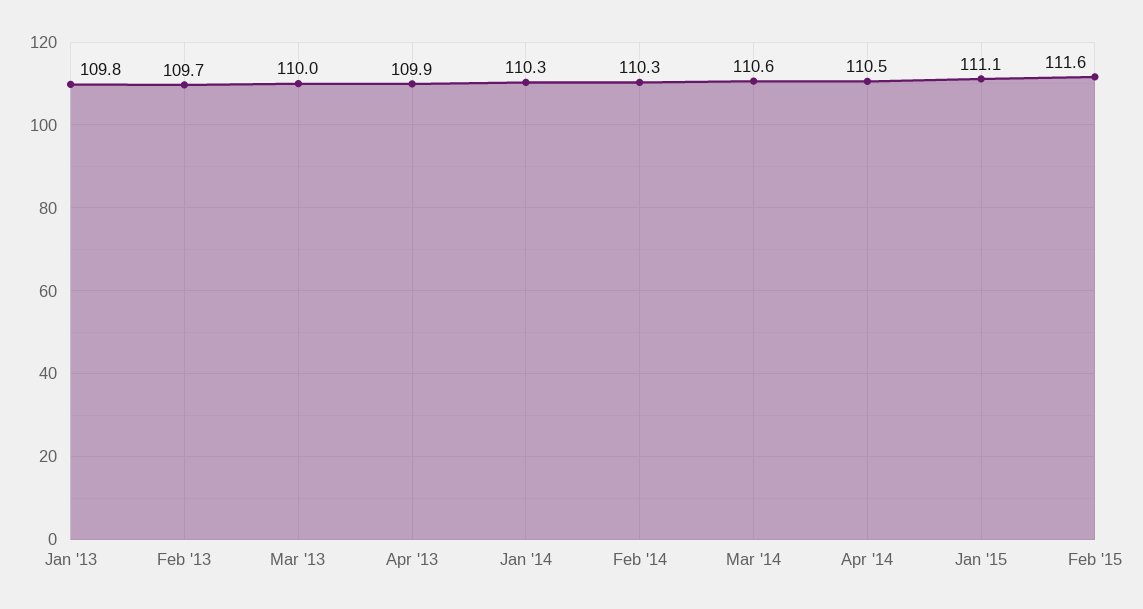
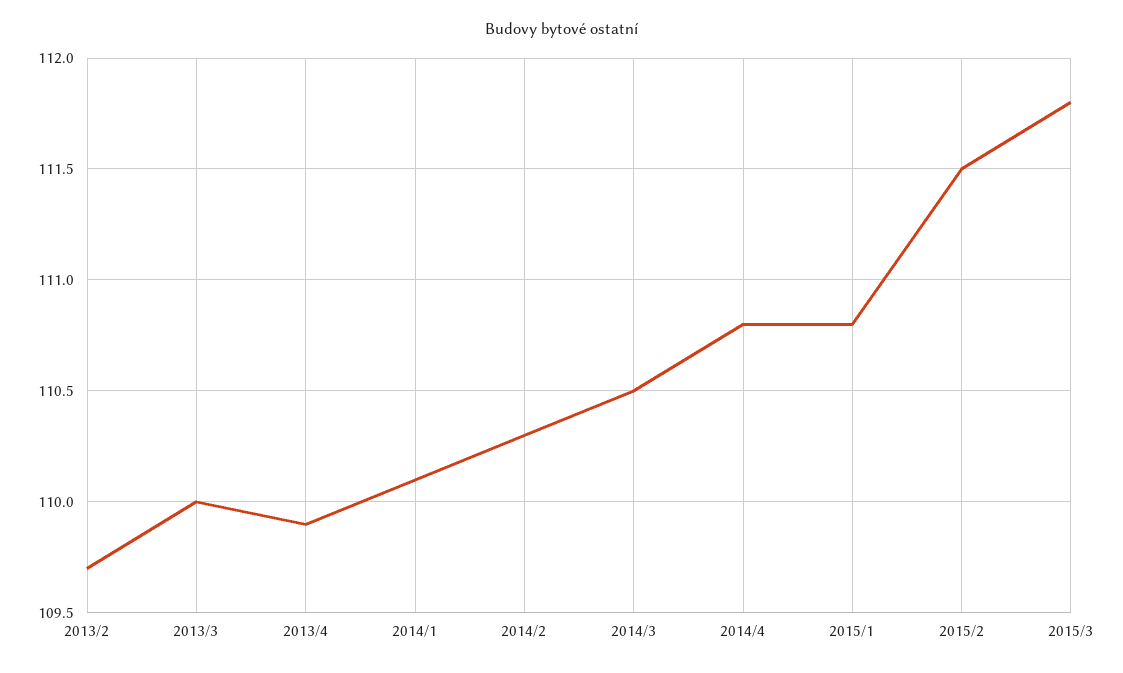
Jan '13: 109.8 -> none
Jan '14: 110.3 -> 110.1
Mar '14: 110.6 -> 110.5
Apr '14: 110.5 -> 110.8
Jan '15: 111.1 -> 110.8
Feb '15: 111.6 -> 111.5
2015/3: none -> 111.8

